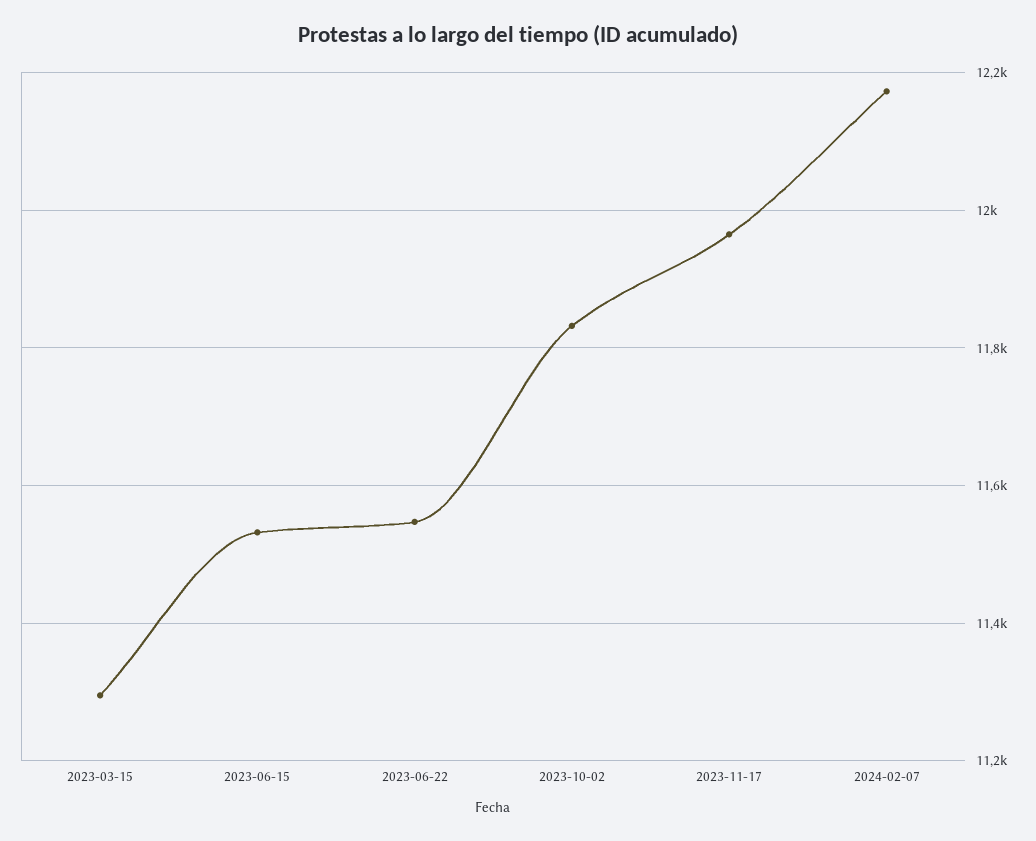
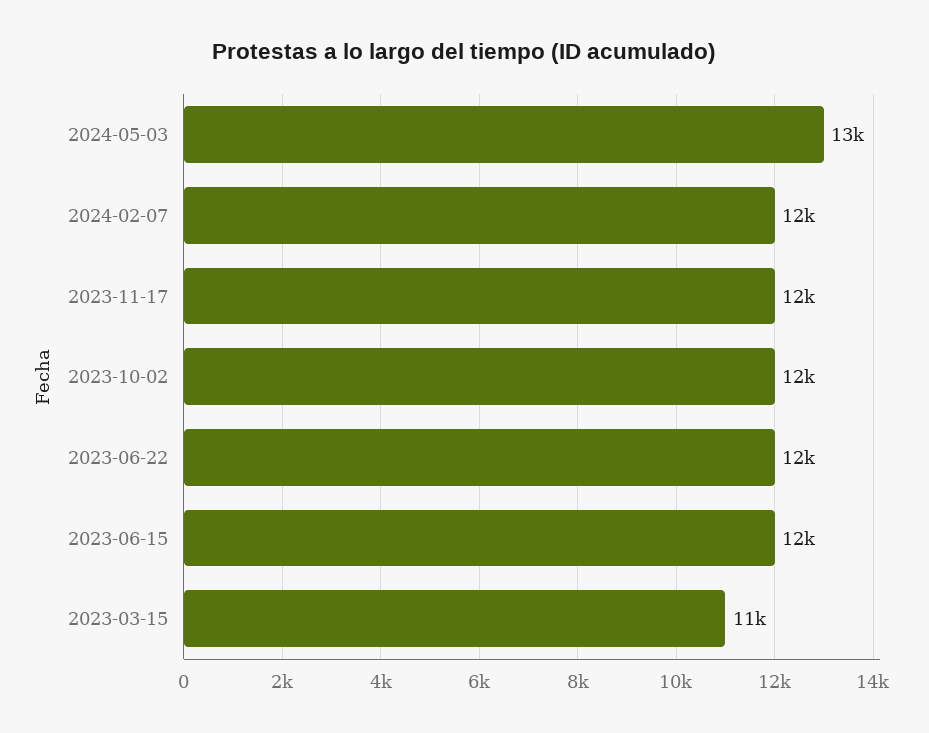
2024-05-03: none -> 13000

